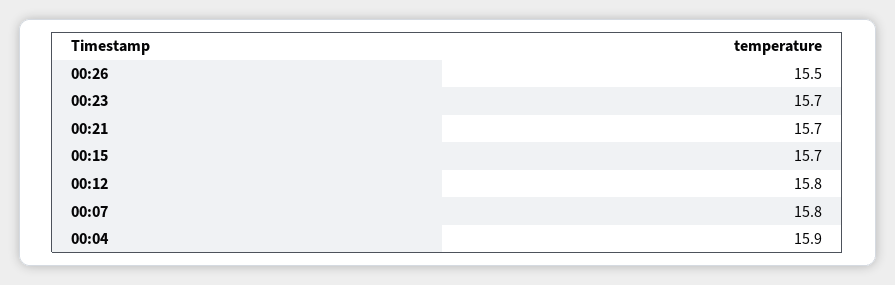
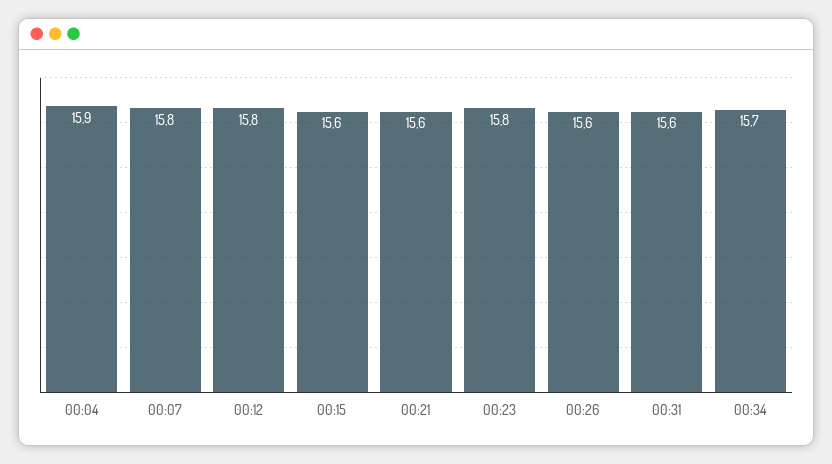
00:26: 15.5 -> 15.6
00:23: 15.7 -> 15.8
00:21: 15.7 -> 15.6
00:15: 15.7 -> 15.6
00:31: none -> 15.6
00:34: none -> 15.7

